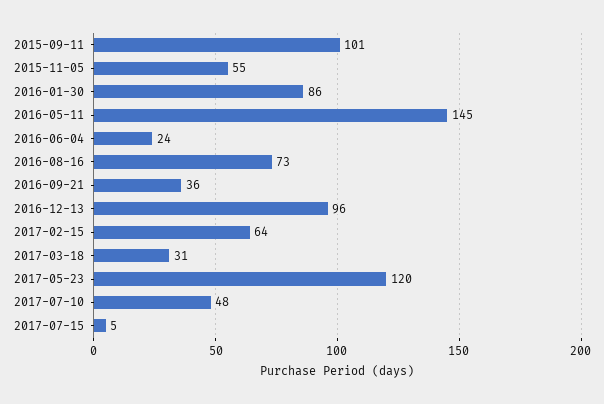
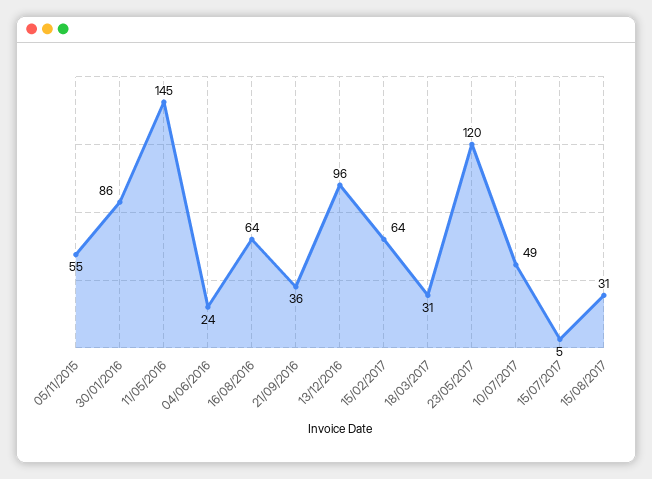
2015-09-11: 101 -> none
2016-08-16: 73 -> 64
2017-07-10: 48 -> 49
15/08/2017: none -> 31

